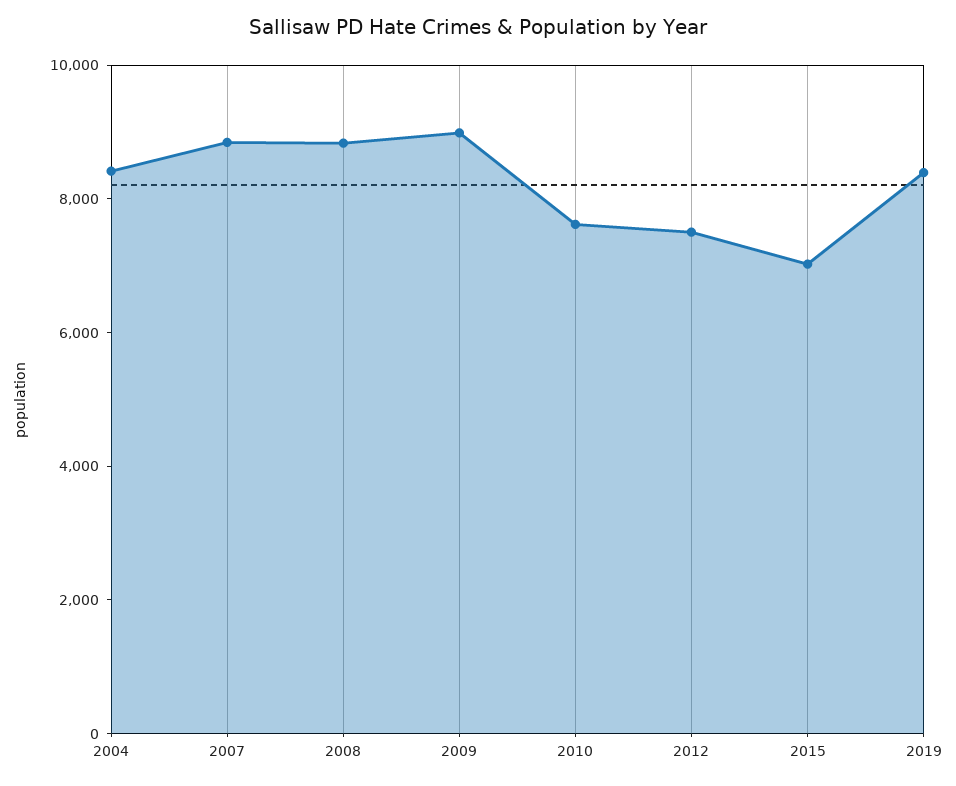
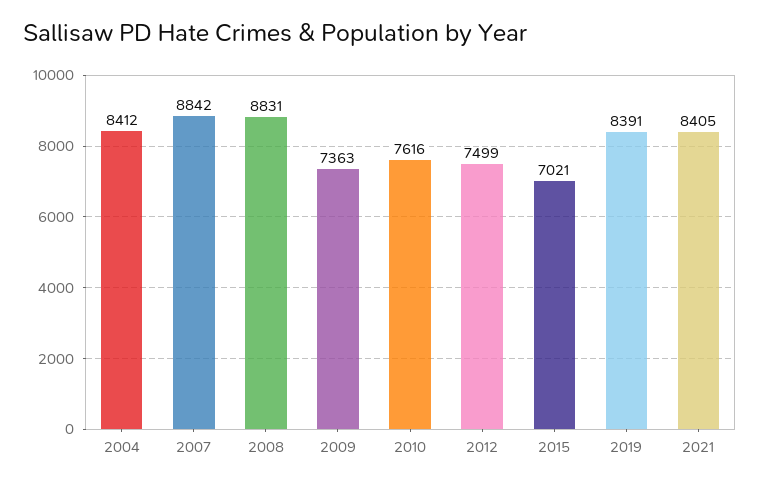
2009: 9000 -> 7363
2021: none -> 8405

